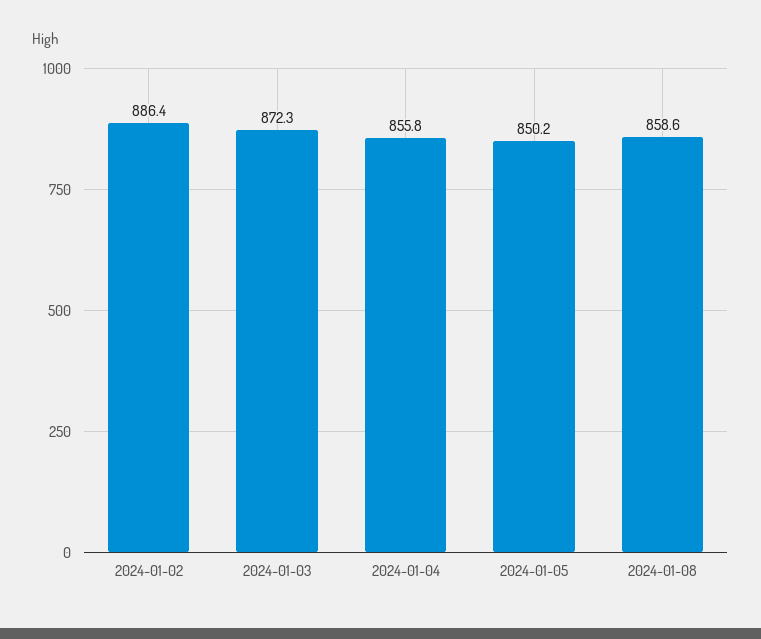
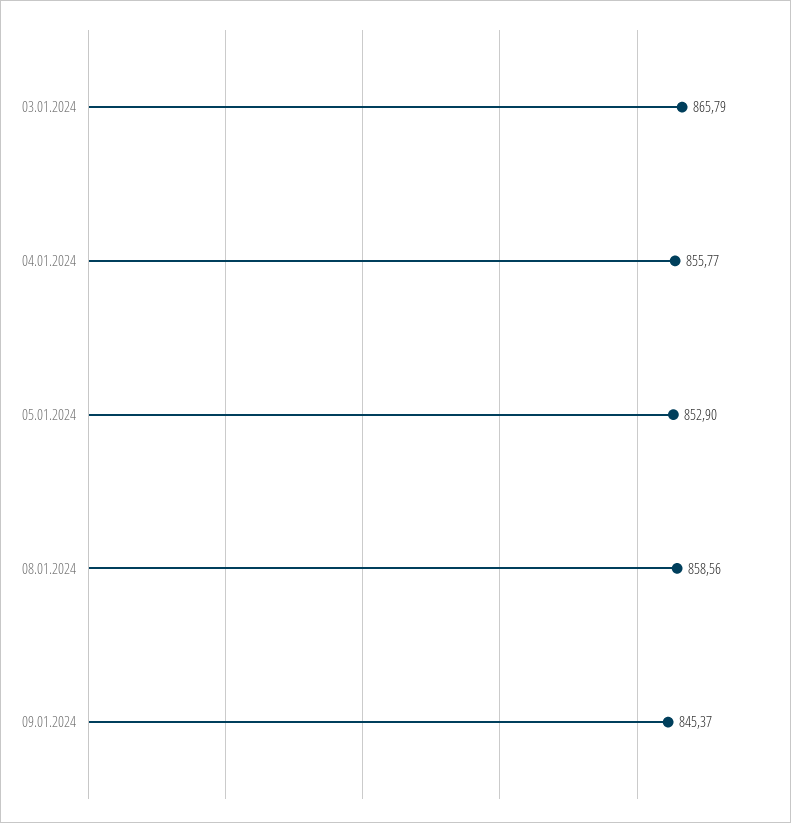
2024-01-02: 886.4 -> none
2024-01-03: 872.3 -> 865.79
2024-01-05: 850.2 -> 852.9
09.01.2024: none -> 845.37

